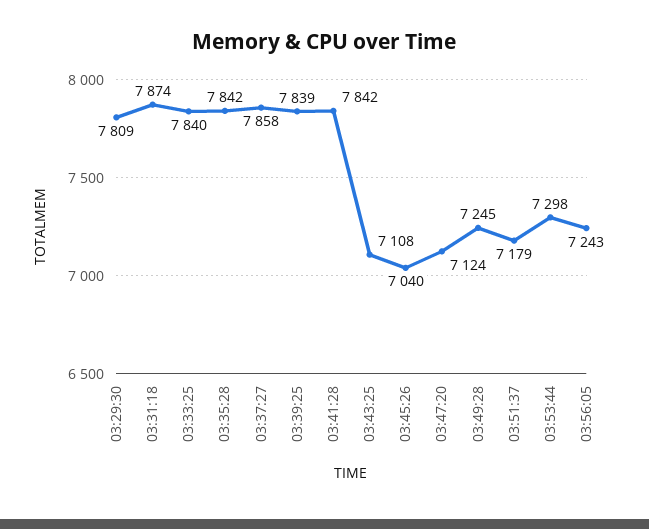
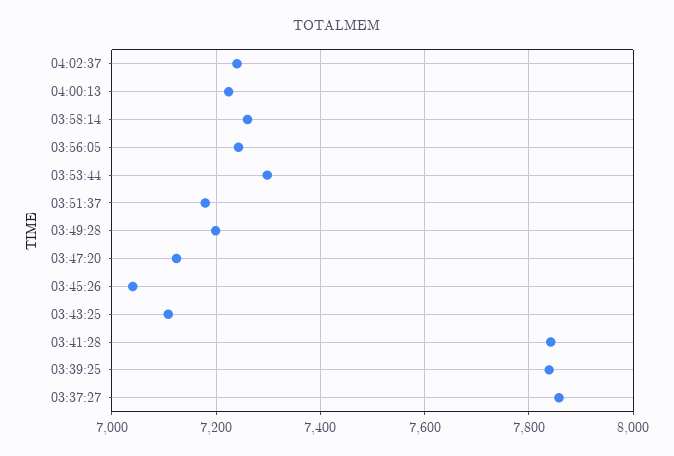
03:29:30: 7809 -> none
03:31:18: 7874 -> none
03:33:25: 7840 -> none
03:35:28: 7842 -> none
03:49:28: 7245 -> 7200
04:02:37: none -> 7240
04:00:13: none -> 7220
03:58:14: none -> 7260

